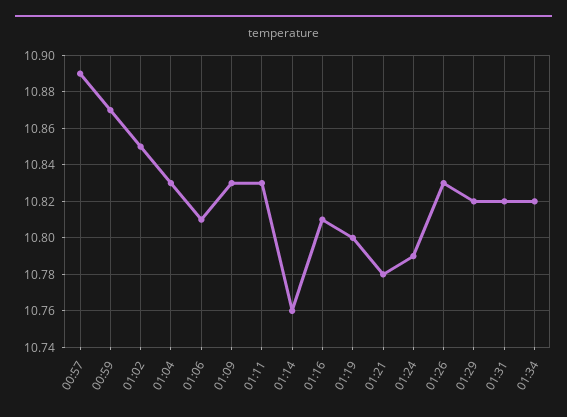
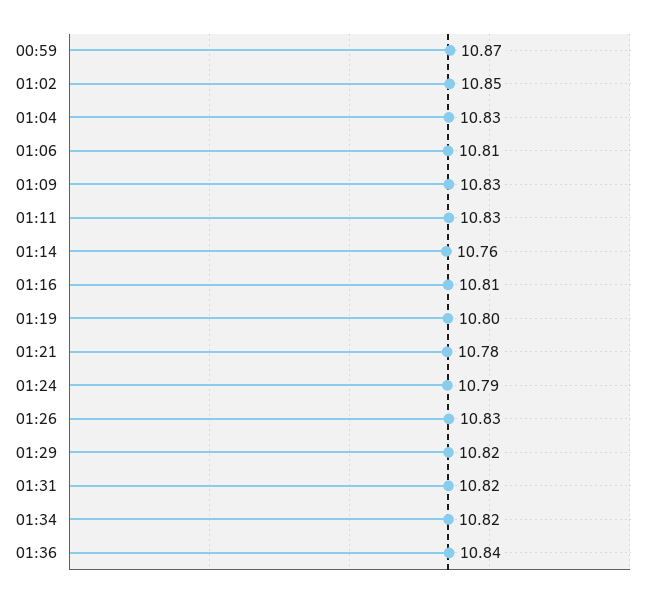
00:57: 10.89 -> none
01:36: none -> 10.84

